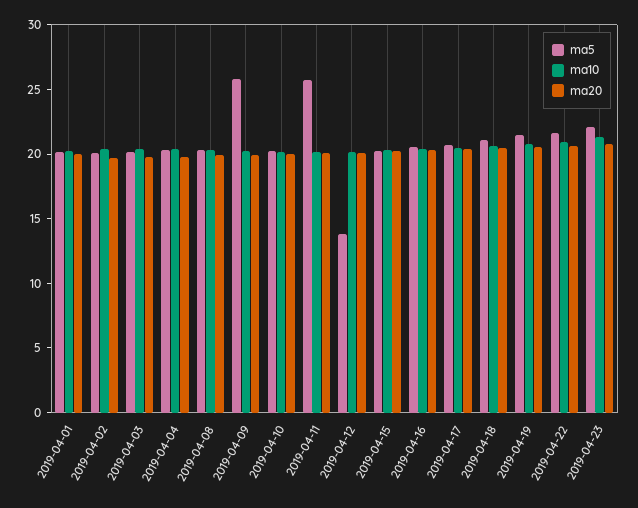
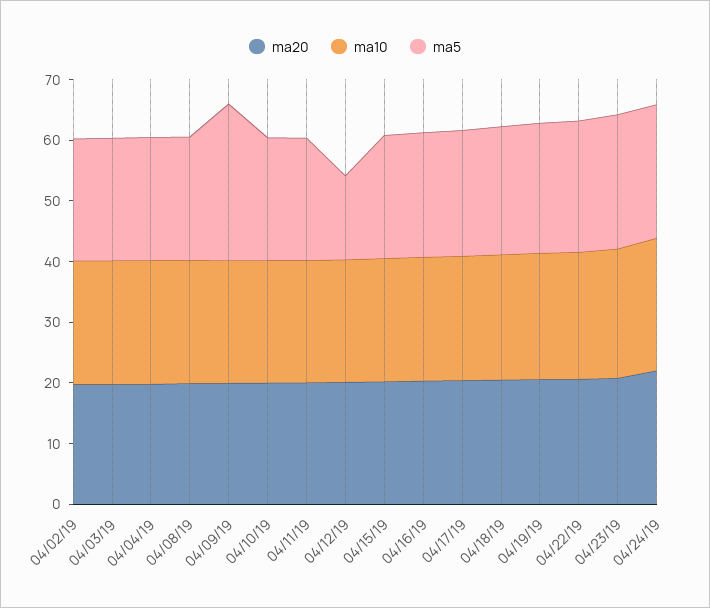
ma5, 2019-04-01: 20 -> none
ma10, 2019-04-01: 20 -> none
ma20, 2019-04-01: 20 -> none
ma5, 2019-04-11: 26 -> 20
ma20, 04/24/19: none -> 22
ma10, 04/24/19: none -> 22
ma5, 04/24/19: none -> 22

